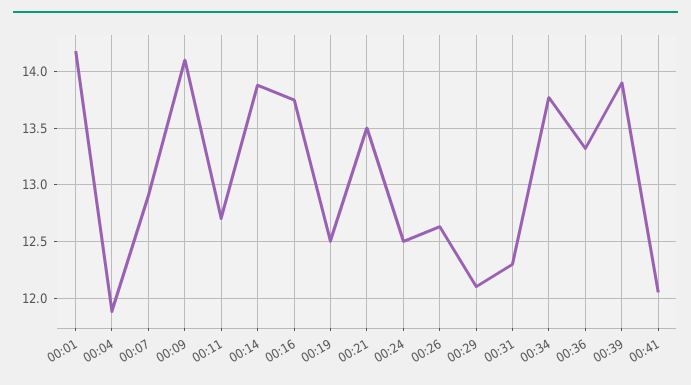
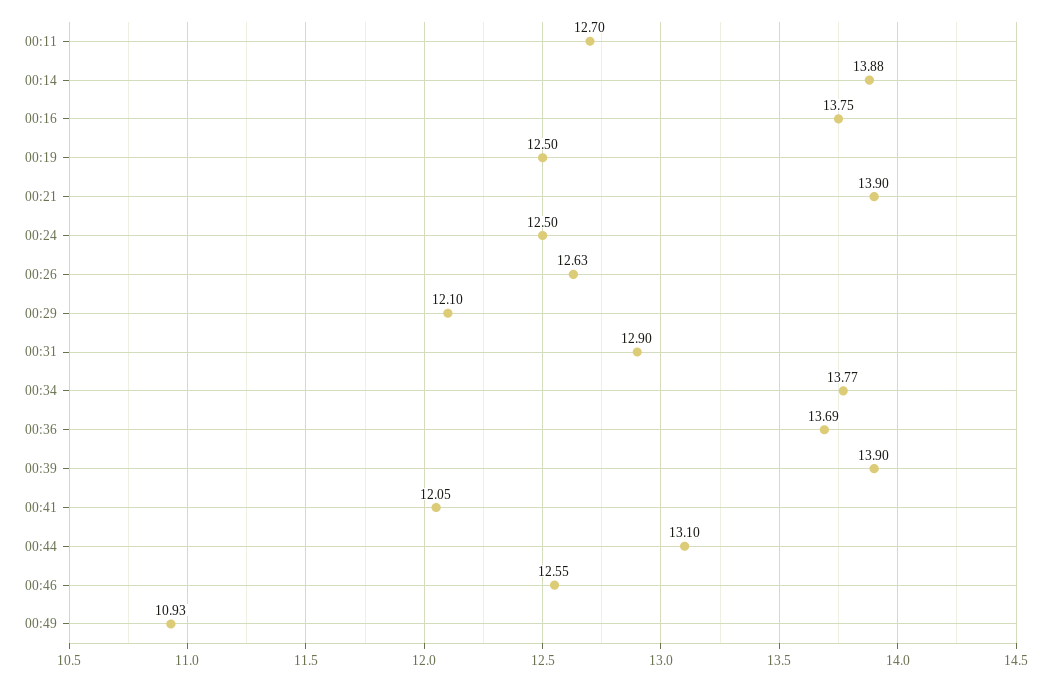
00:01: 14.2 -> none
00:04: 11.9 -> none
00:07: 12.9 -> none
00:09: 14.1 -> none
00:21: 13.5 -> 13.9
00:31: 12.3 -> 12.9
00:36: 13.3 -> 13.69
00:44: none -> 13.1
00:46: none -> 12.55
00:49: none -> 10.93

